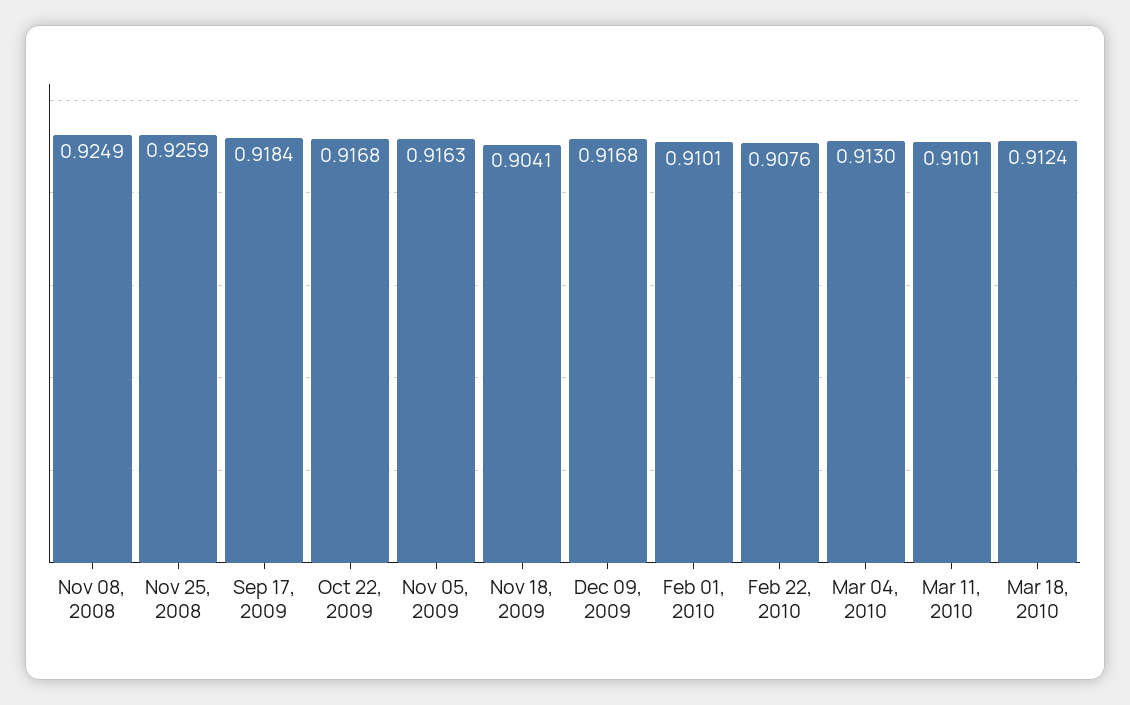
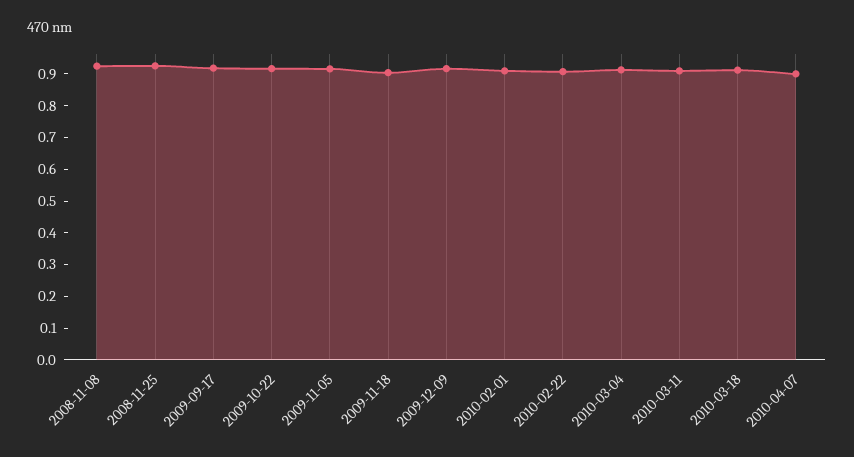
2010-04-07: none -> 0.9

